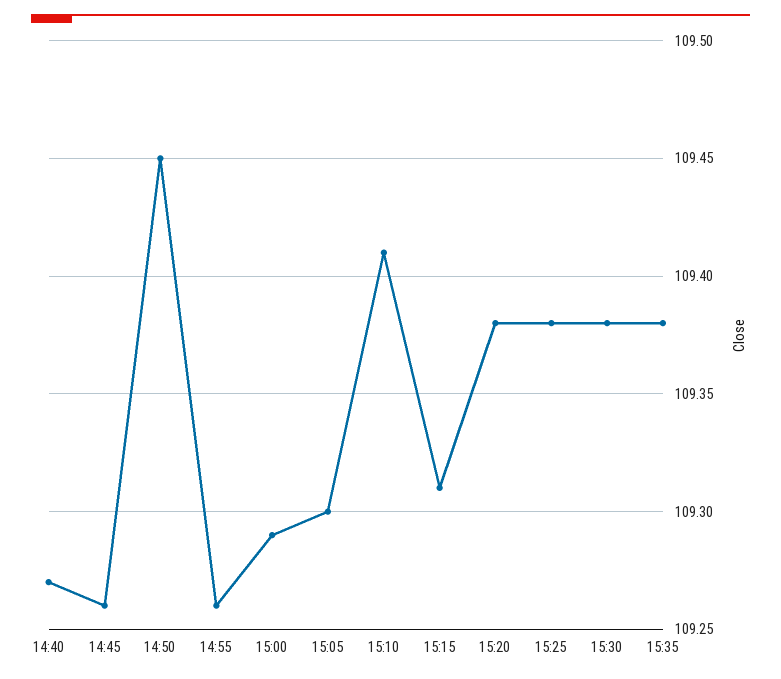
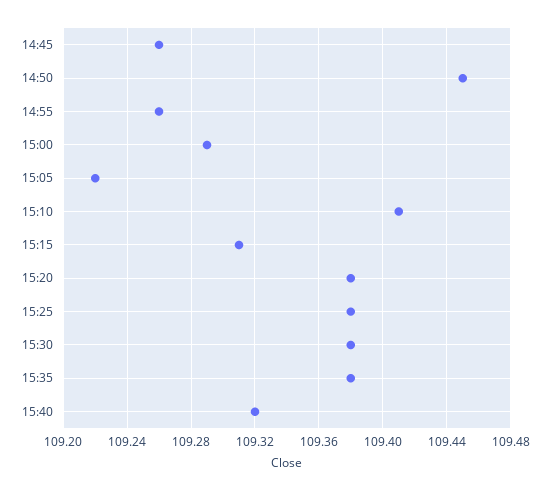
14:40: 109.27 -> none
15:05: 109.3 -> 109.22
15:40: none -> 109.32

